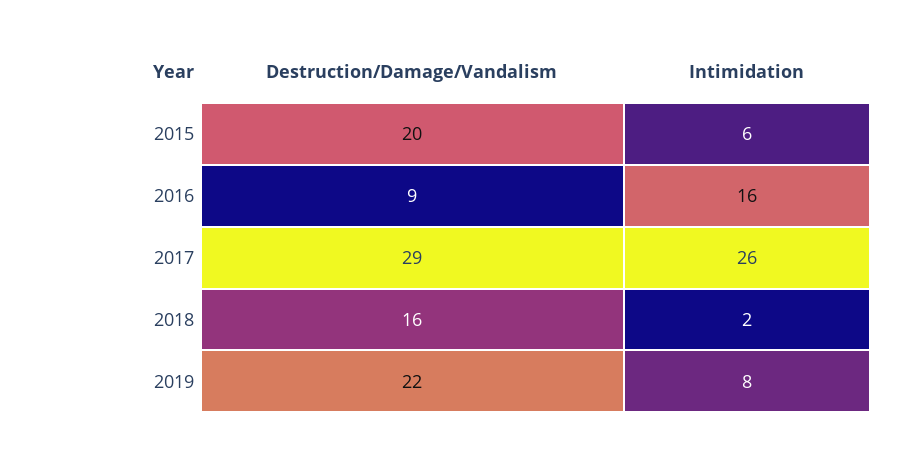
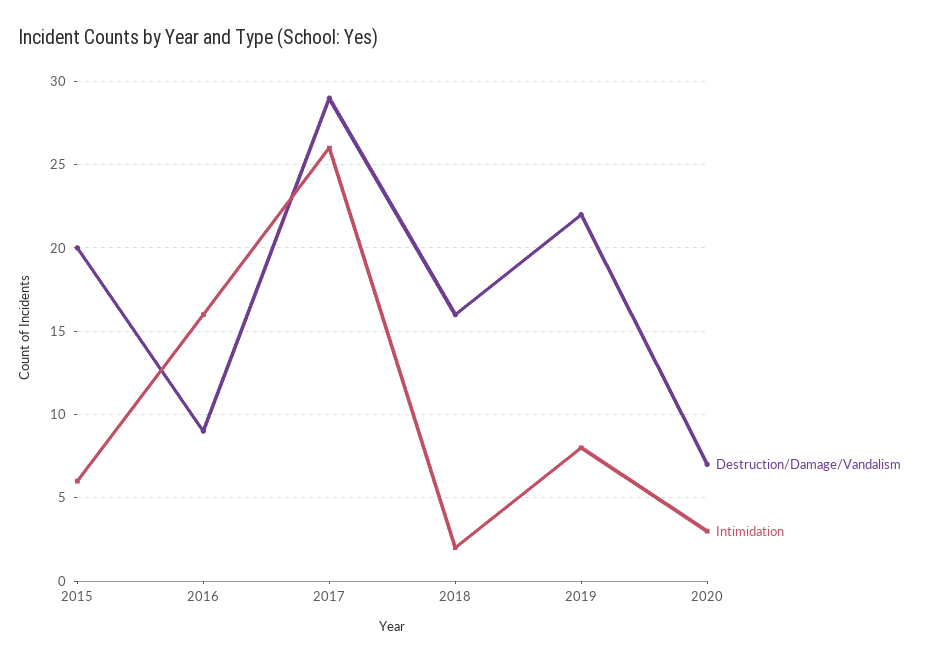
Destruction/Damage/Vandalism, 2020: none -> 7
Intimidation, 2020: none -> 3

